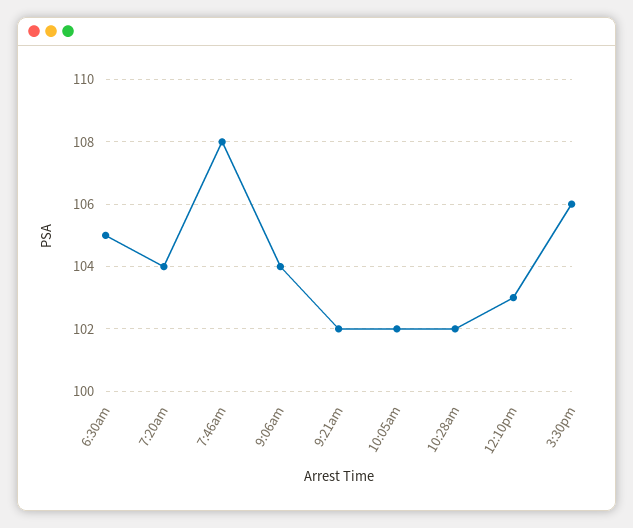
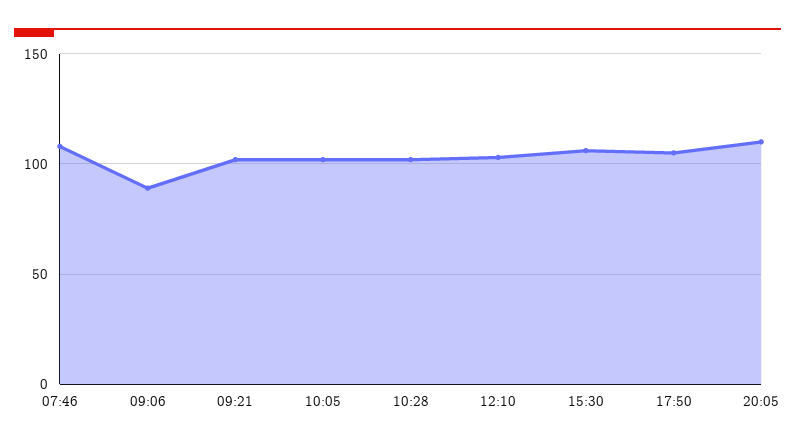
6:30am: 105 -> none
7:20am: 104 -> none
9:06am: 104 -> 90
17:50: none -> 105
20:05: none -> 110

